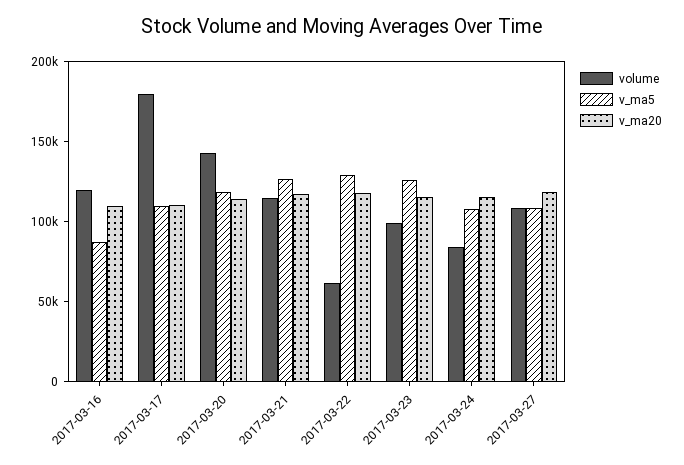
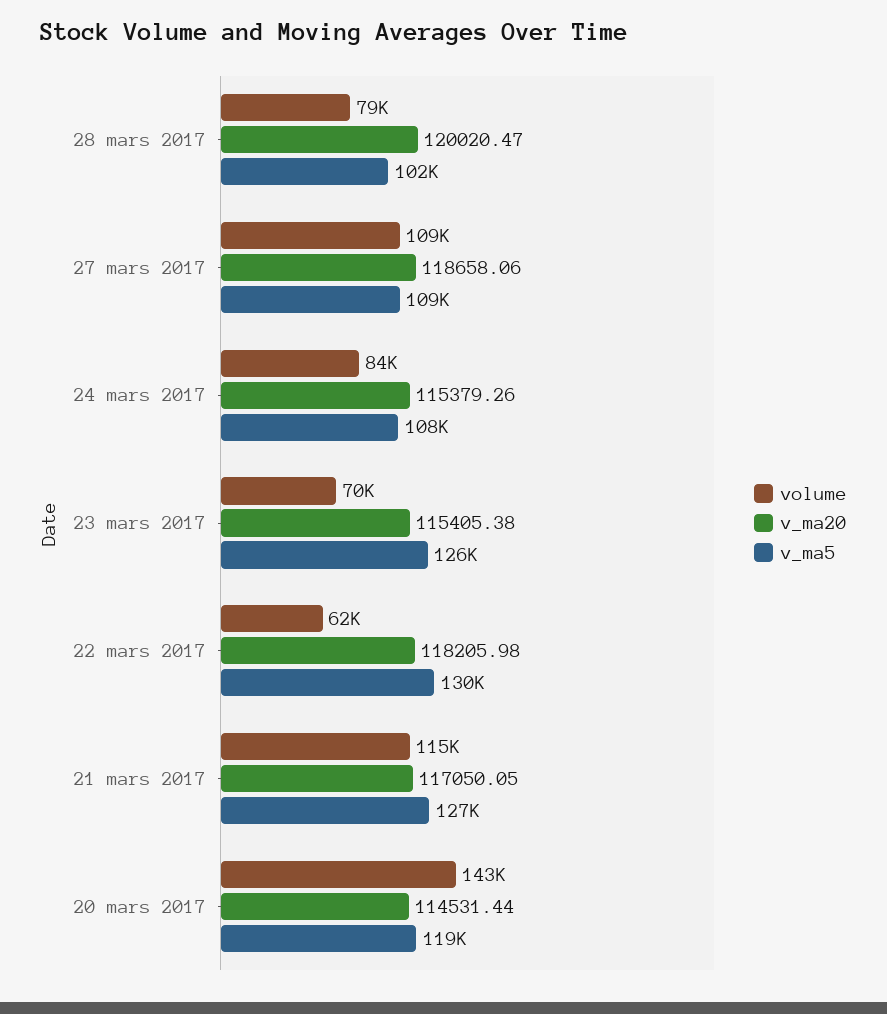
volume, 2017-03-16: 120000 -> none
v_ma5, 2017-03-16: 90000 -> none
v_ma20, 2017-03-16: 110000 -> none
volume, 2017-03-17: 180000 -> none
v_ma5, 2017-03-17: 110000 -> none
v_ma20, 2017-03-17: 110000 -> none
volume, 2017-03-23: 100000 -> 70000
volume, 28 mars 2017: none -> 79000
v_ma20, 28 mars 2017: none -> 120020.47
v_ma5, 28 mars 2017: none -> 102000

